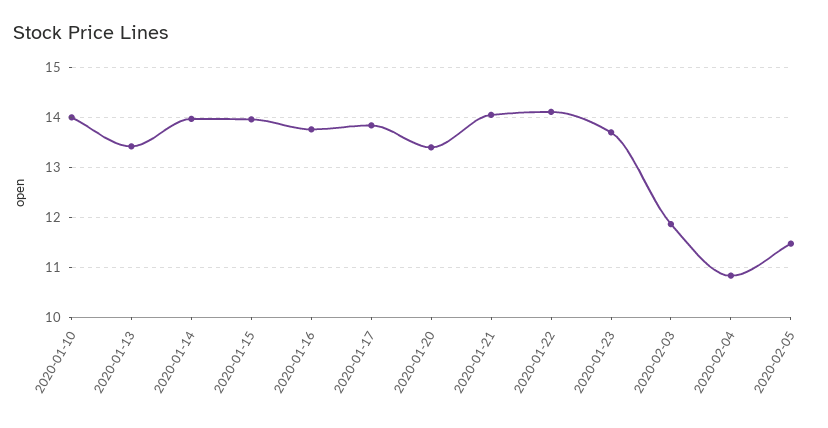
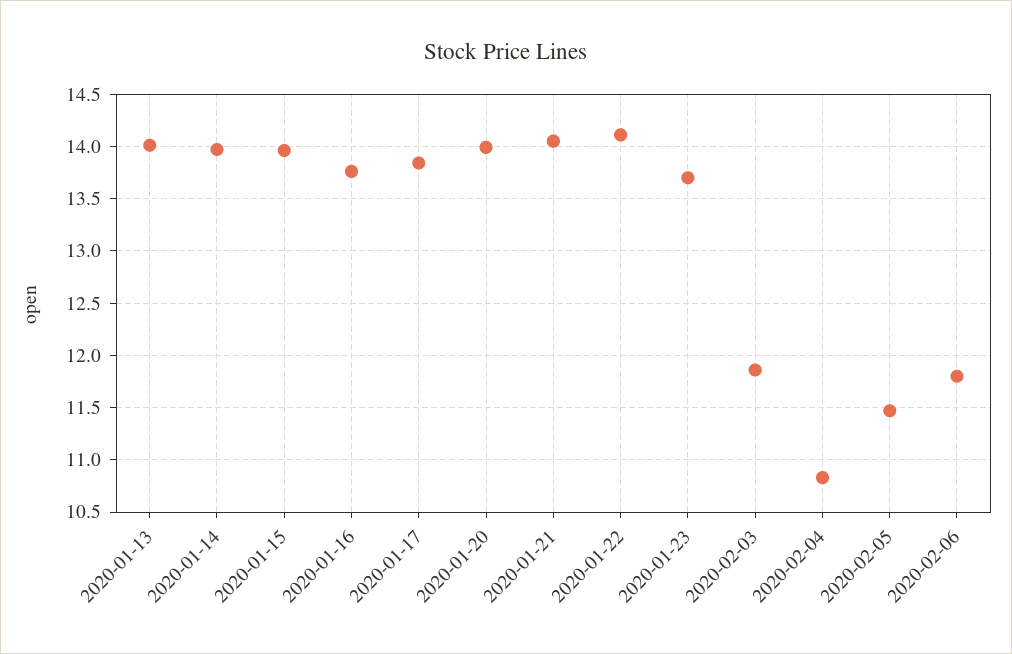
2020-01-10: 14 -> none
2020-01-13: 13.4 -> 14
2020-01-20: 13.4 -> 14
2020-02-06: none -> 11.8

